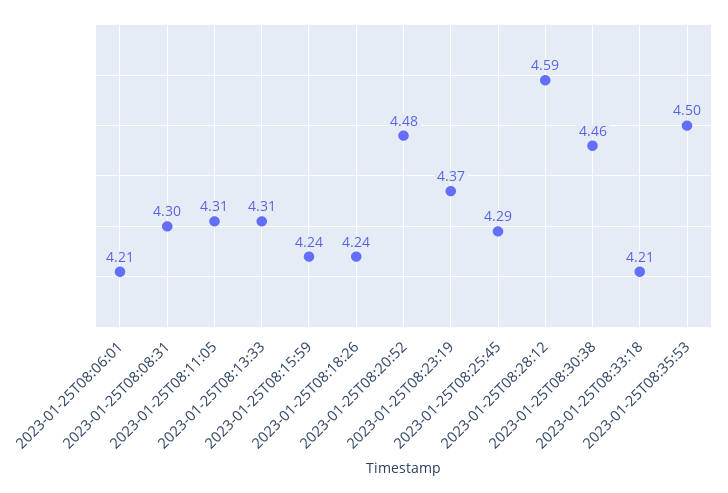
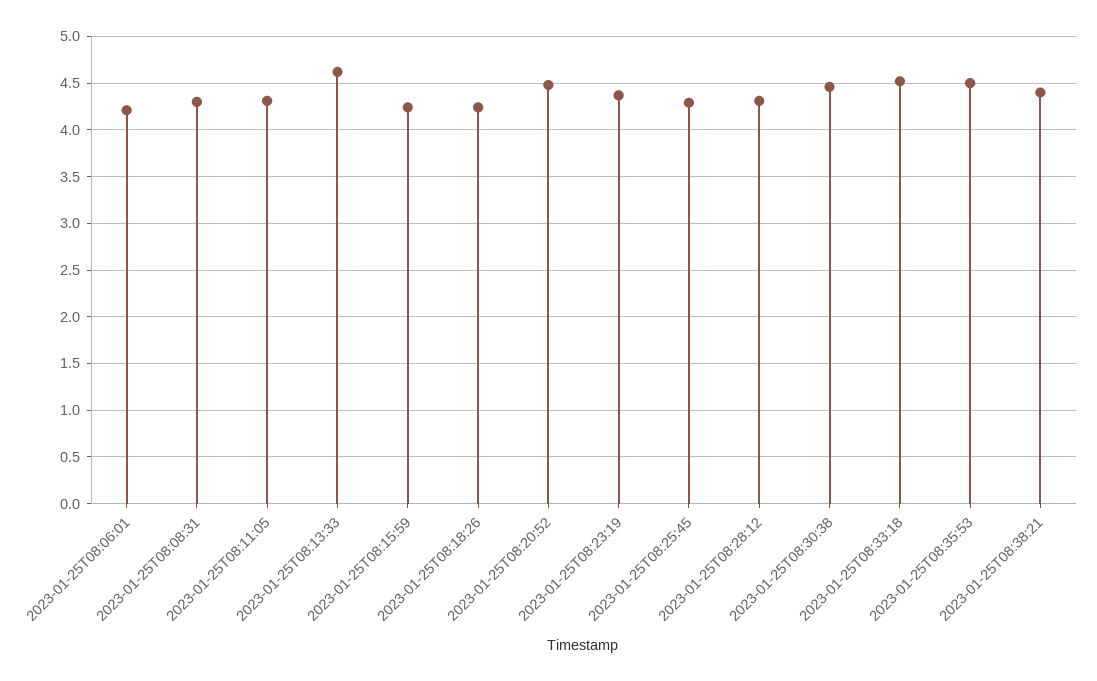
2023-01-25T08:13:33: 4.31 -> 4.6
2023-01-25T08:28:12: 4.59 -> 4.3
2023-01-25T08:33:18: 4.21 -> 4.5
2023-01-25T08:38:21: none -> 4.4

